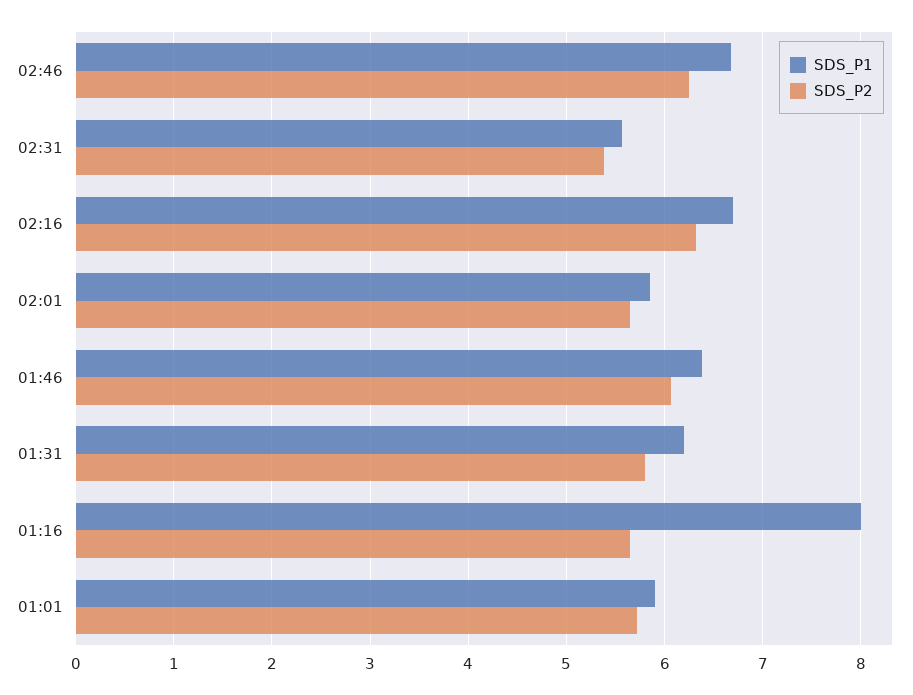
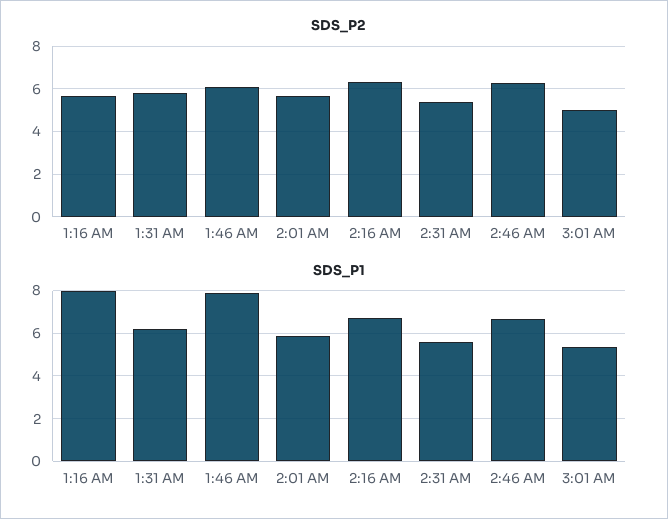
SDS_P1, 01:46: 6.4 -> 8
SDS_P1, 01:01: 5.9 -> none
SDS_P2, 01:01: 5.7 -> none
SDS_P2, 3:01 AM: none -> 5
SDS_P1, 3:01 AM: none -> 5.5

